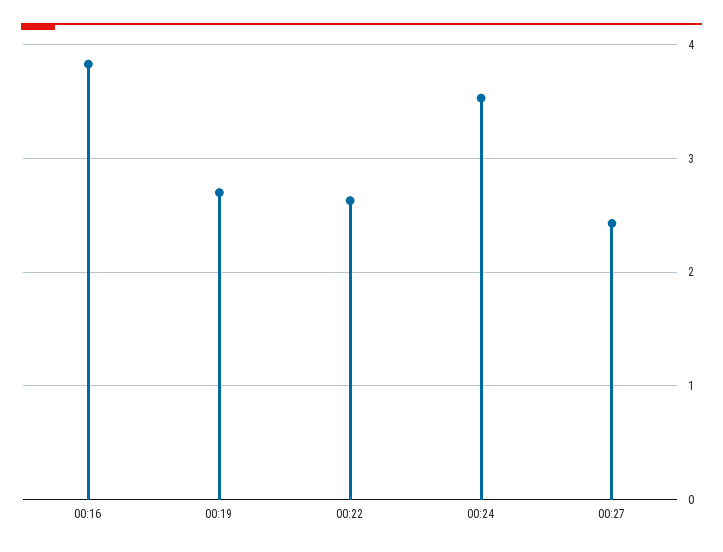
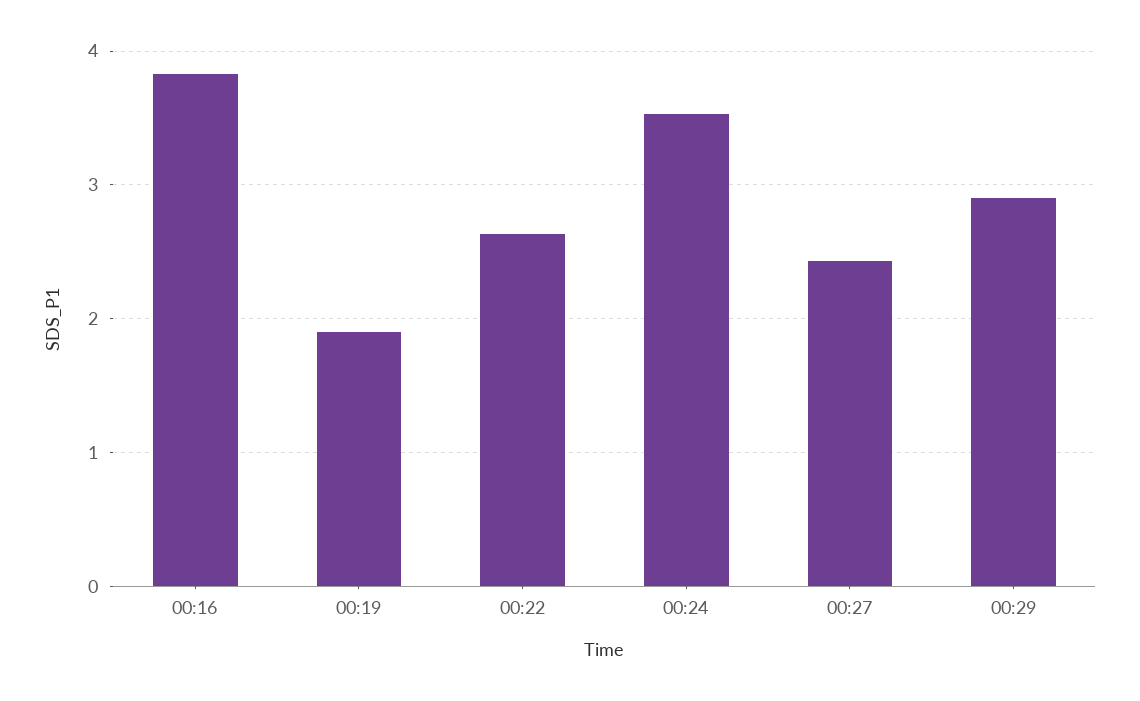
00:19: 2.7 -> 1.9
00:29: none -> 2.9

